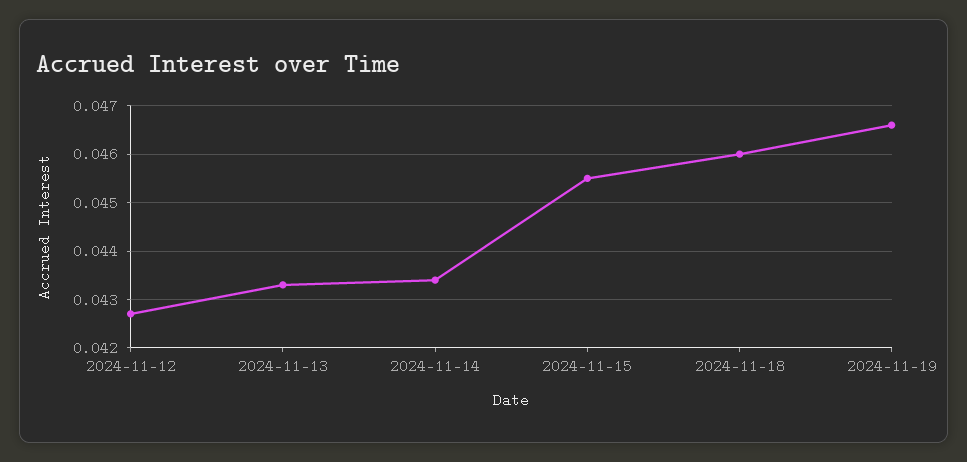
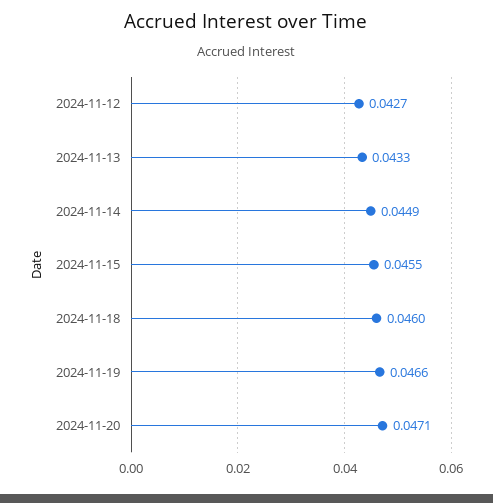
2024-11-14: 0.0435 -> 0.0449
2024-11-20: none -> 0.0471

